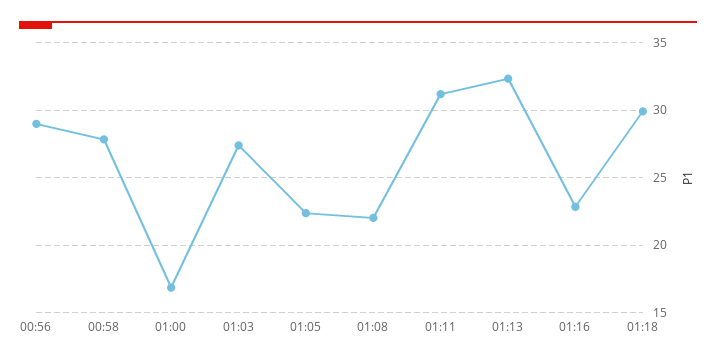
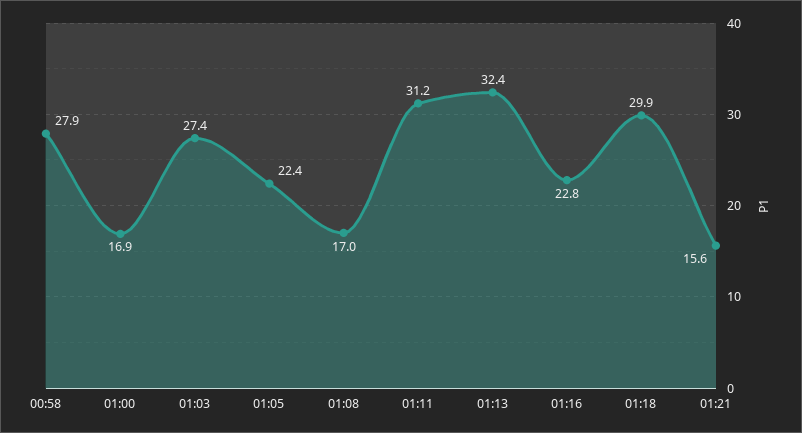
00:56: 29 -> none
01:08: 22 -> 17
01:21: none -> 15.6

